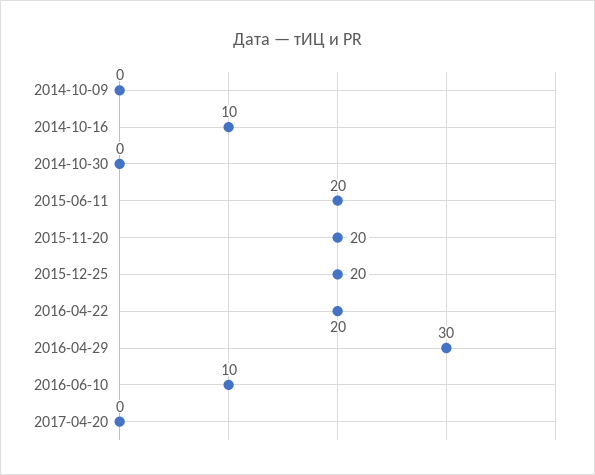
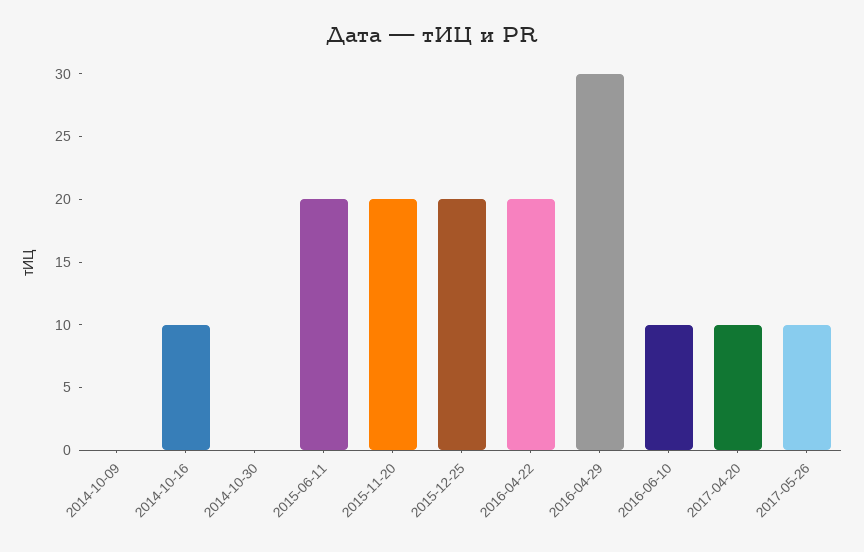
2017-04-20: 0 -> 10
2017-05-26: none -> 10

